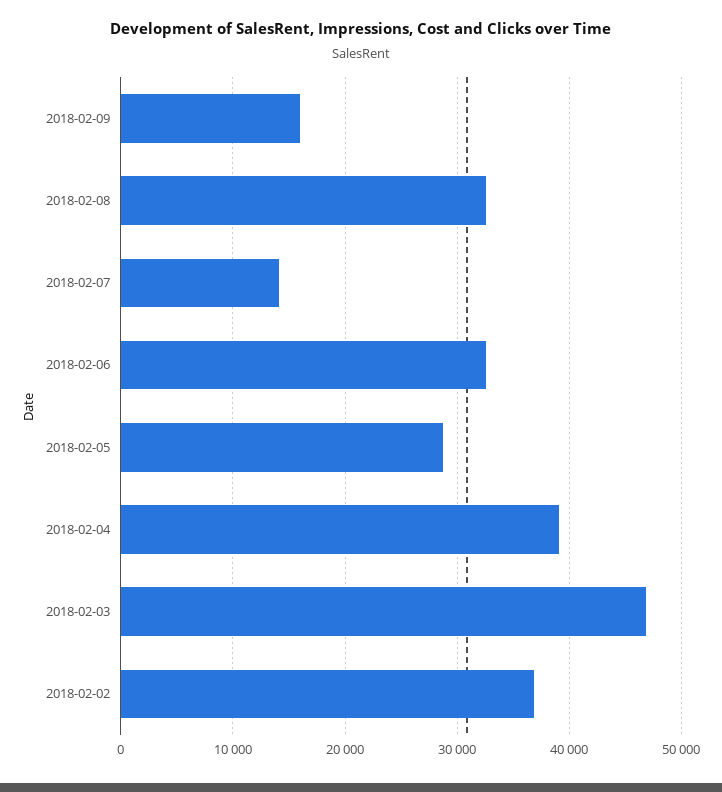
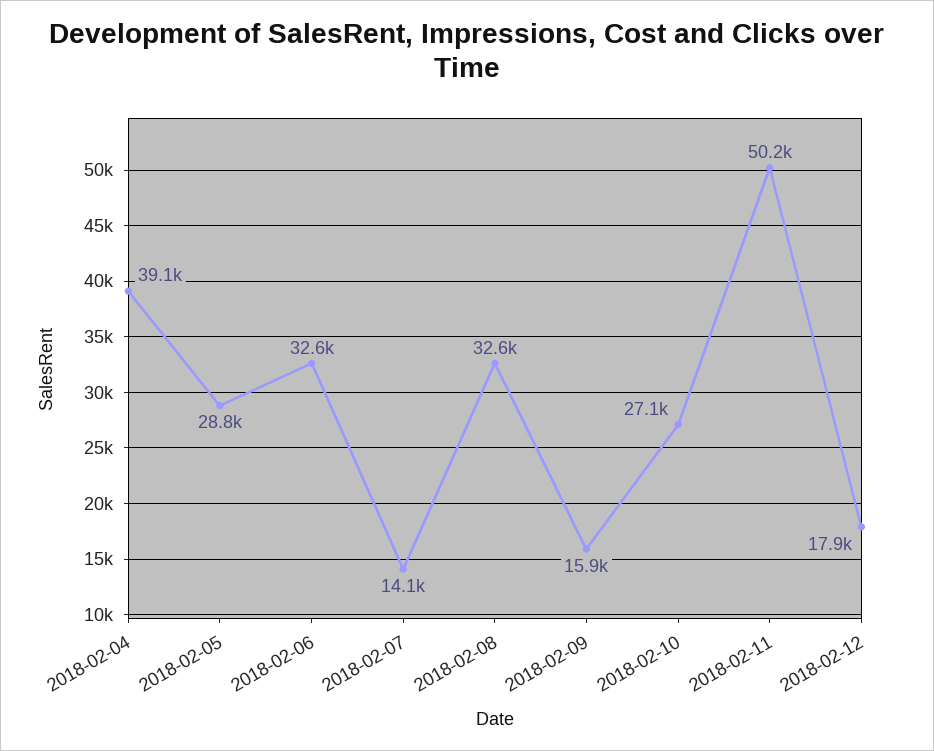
2018-02-03: 47000 -> none
2018-02-02: 37000 -> none
2018-02-10: none -> 27100
2018-02-11: none -> 50200
2018-02-12: none -> 17900

